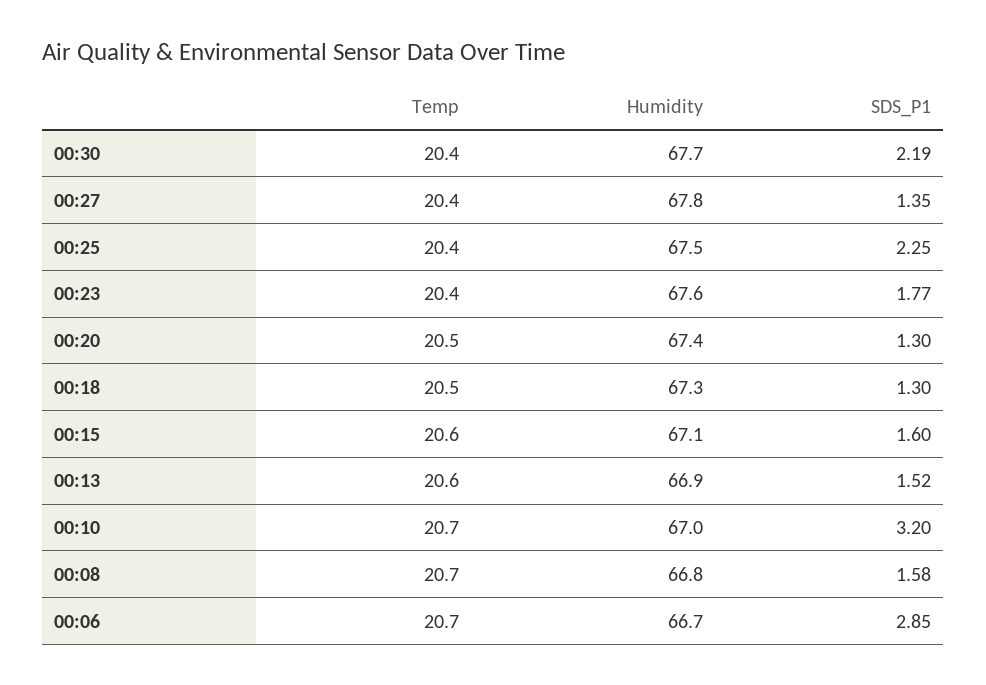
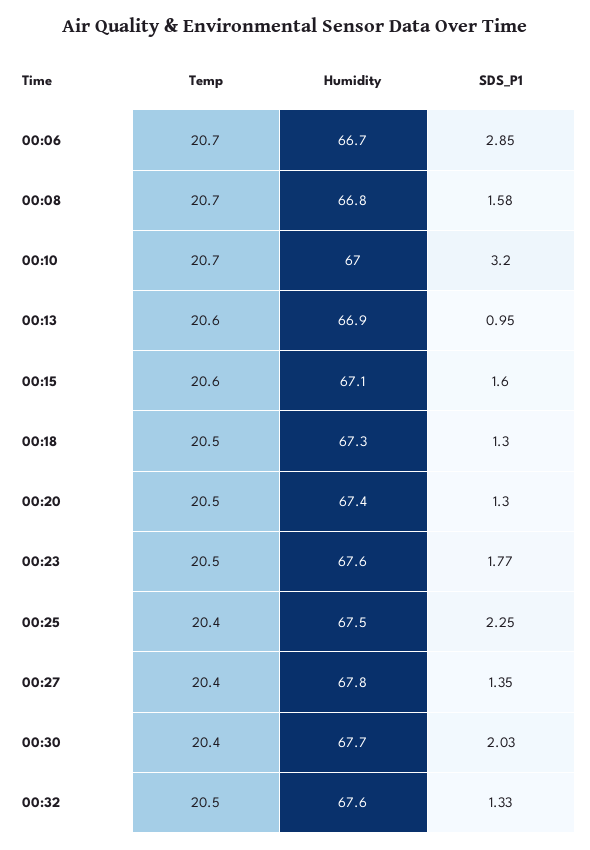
SDS_P1, 00:30: 2.19 -> 2.03
Temp, 00:23: 20.4 -> 20.5
SDS_P1, 00:13: 1.52 -> 0.95
Temp, 00:32: none -> 20.5
Humidity, 00:32: none -> 67.6
SDS_P1, 00:32: none -> 1.33

